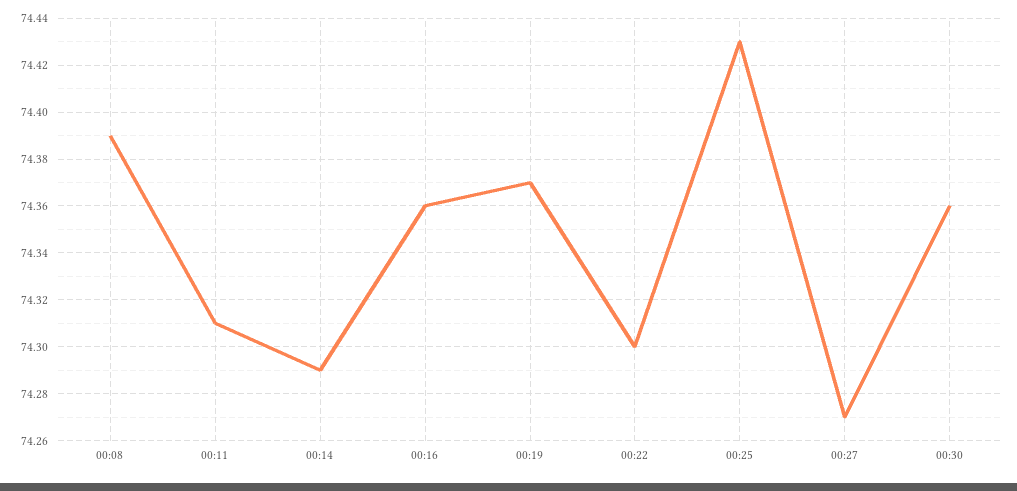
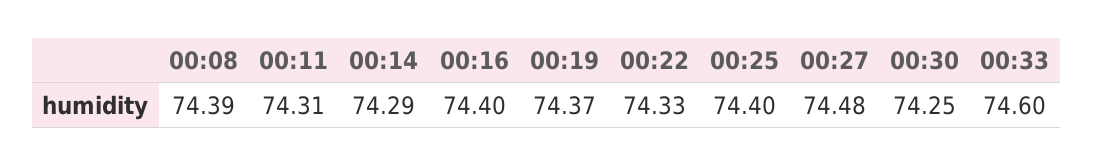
00:16: 74.36 -> 74.4
00:22: 74.3 -> 74.33
00:25: 74.43 -> 74.4
00:27: 74.27 -> 74.48
00:30: 74.36 -> 74.25
00:33: none -> 74.6

